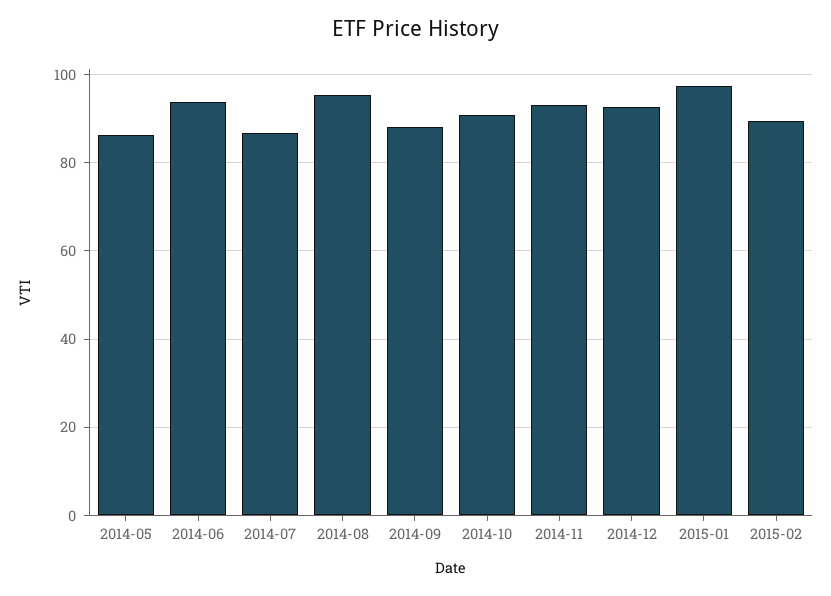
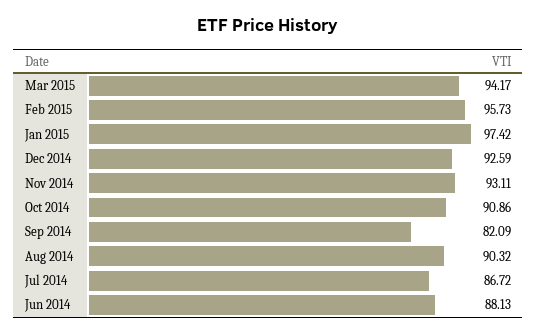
2014-05: 86 -> none
2014-06: 94 -> 88.13
2014-08: 96 -> 90.32
2014-09: 88 -> 82.09
2015-02: 90 -> 95.73
Mar 2015: none -> 94.17

